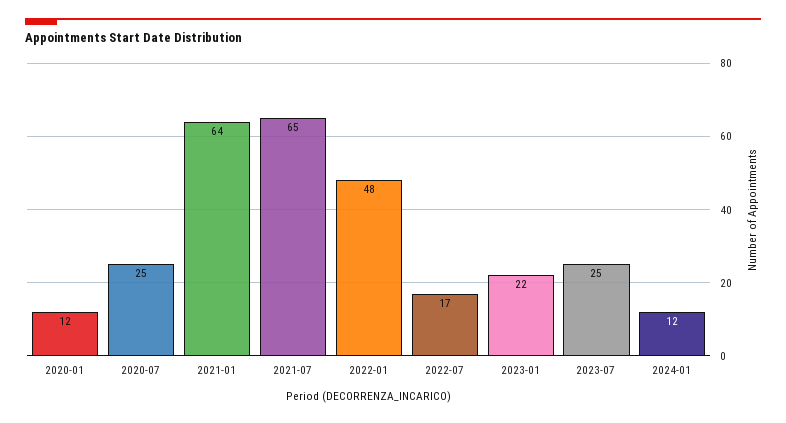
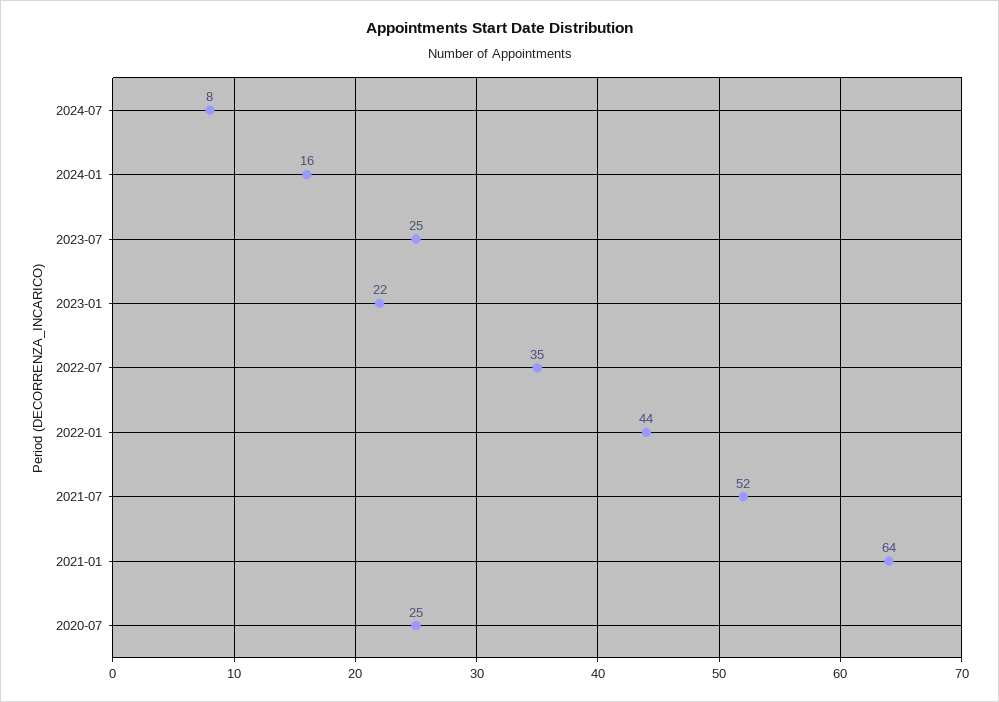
2020-01: 12 -> none
2021-07: 65 -> 52
2022-01: 48 -> 44
2022-07: 17 -> 35
2024-01: 12 -> 16
2024-07: none -> 8

